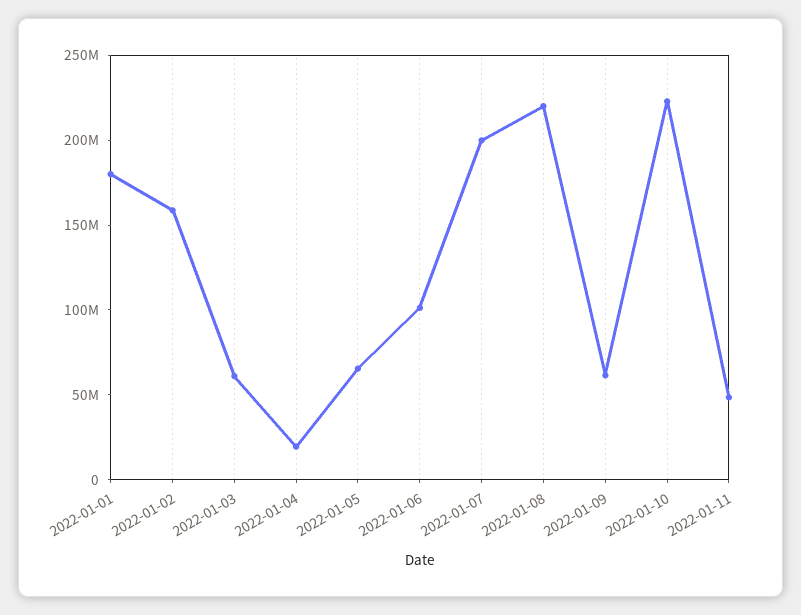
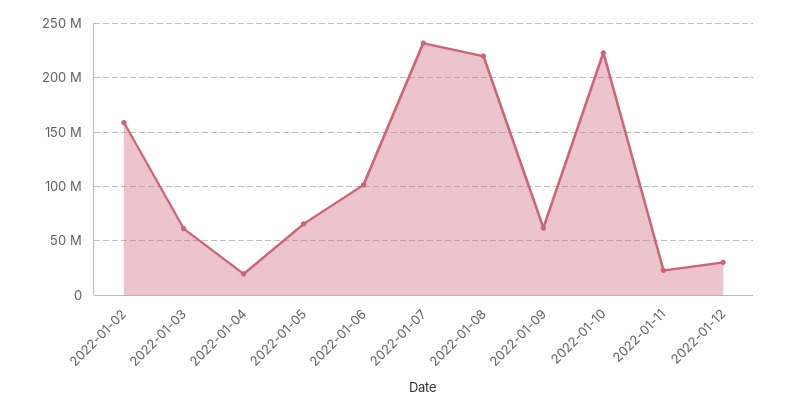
2022-01-01: 180000000 -> none
2022-01-07: 200000000 -> 230000000
2022-01-11: 50000000 -> 20000000
2022-01-12: none -> 30000000

